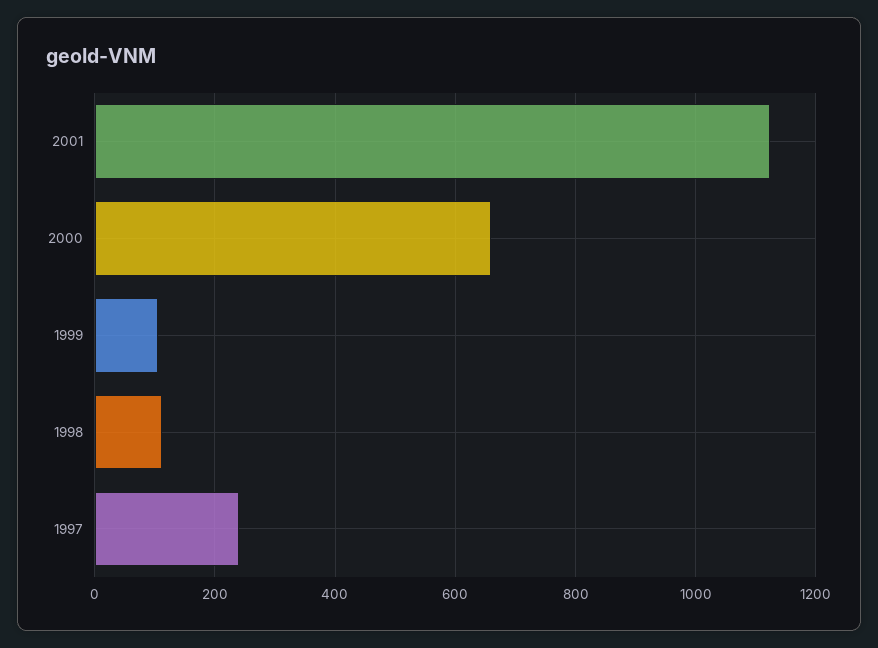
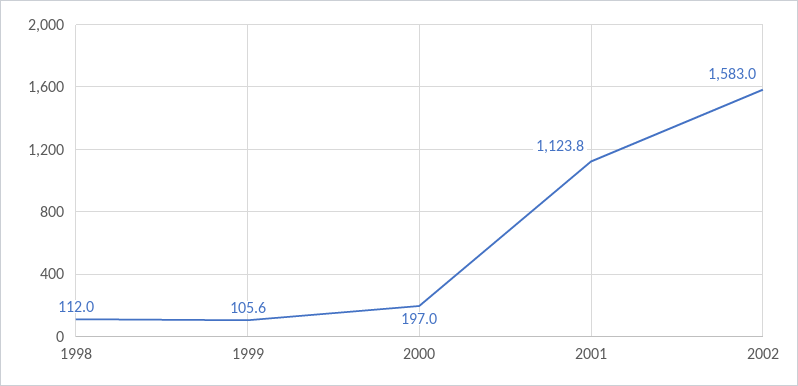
2000: 660 -> 197
1997: 240 -> none
2002: none -> 1583

